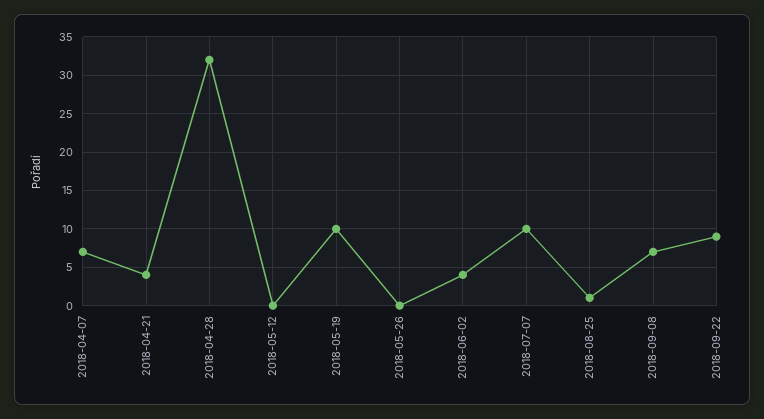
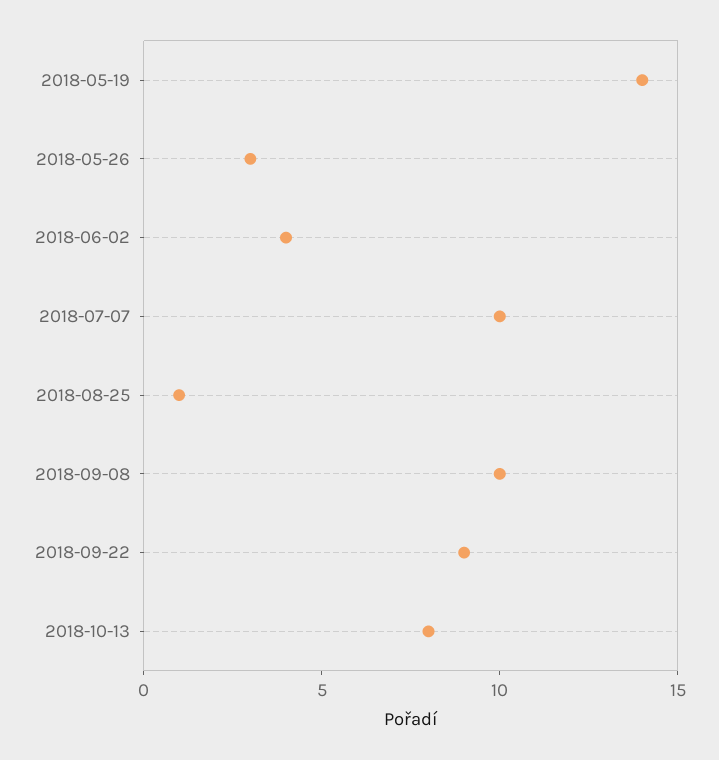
2018-04-07: 7 -> none
2018-04-21: 4 -> none
2018-04-28: 32 -> none
2018-05-12: 0 -> none
2018-05-19: 10 -> 14
2018-05-26: 0 -> 3
2018-09-08: 7 -> 10
2018-10-13: none -> 8

